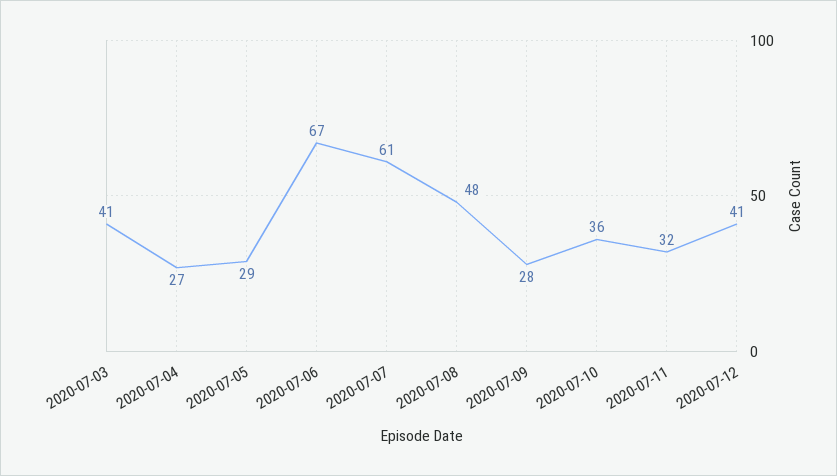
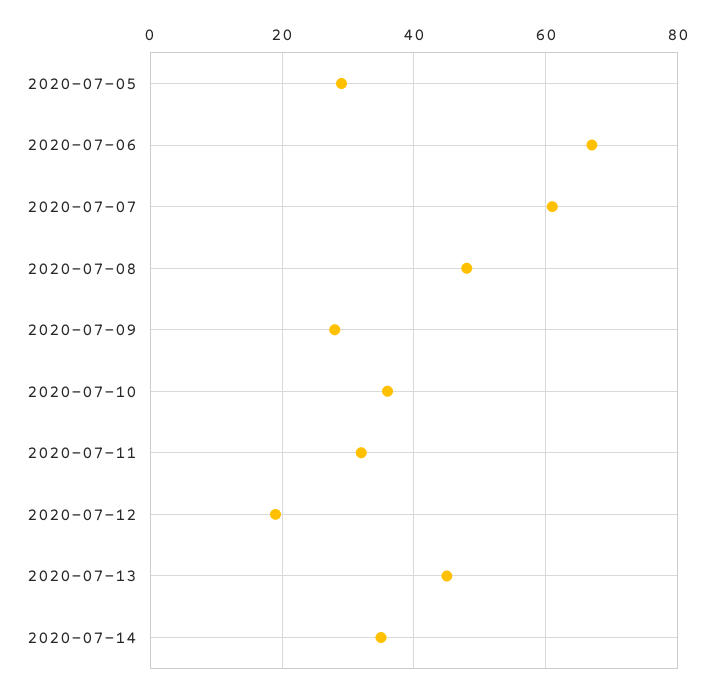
2020-07-03: 41 -> none
2020-07-04: 27 -> none
2020-07-12: 41 -> 20
2020-07-13: none -> 45
2020-07-14: none -> 35

